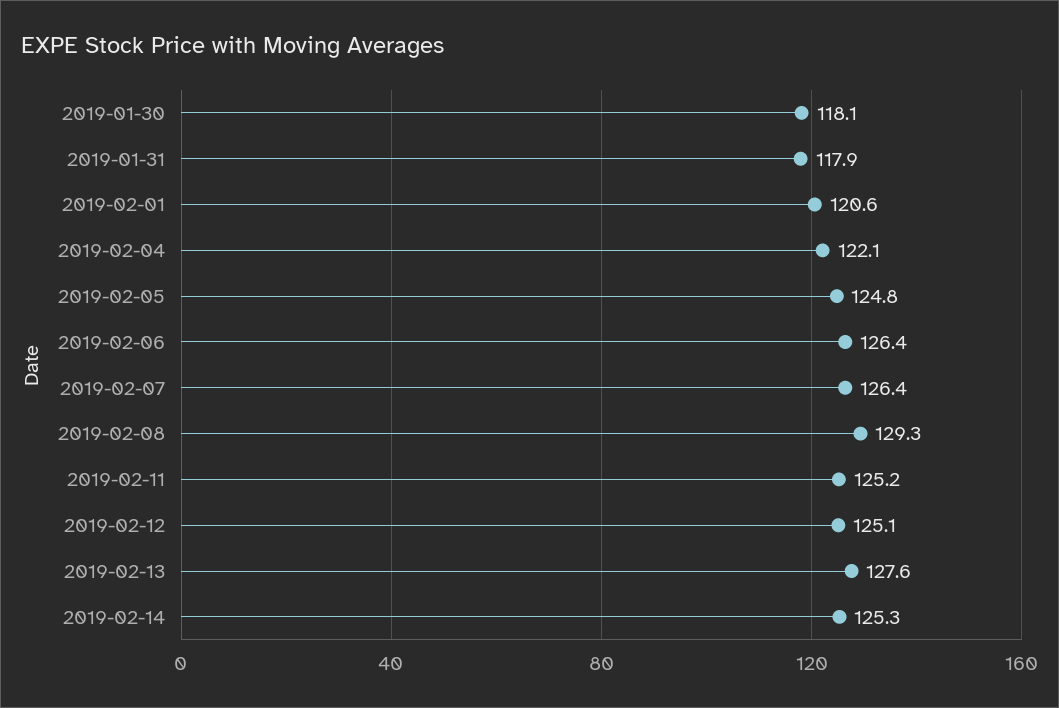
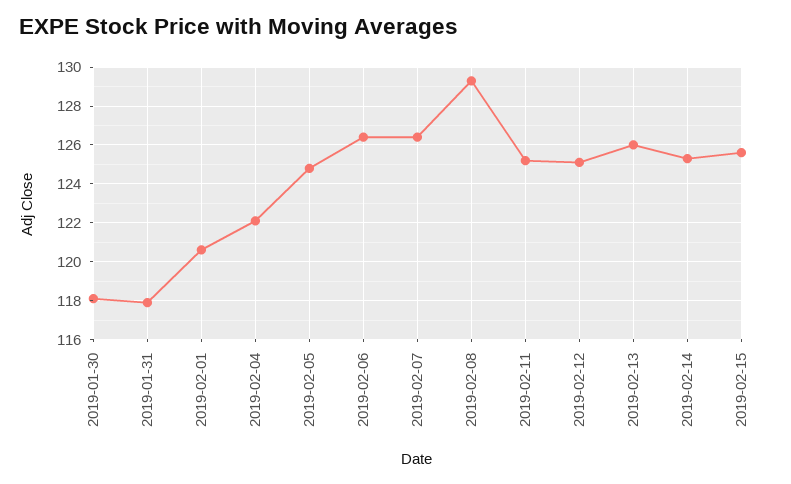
2019-02-13: 127.6 -> 126
2019-02-15: none -> 125.5

